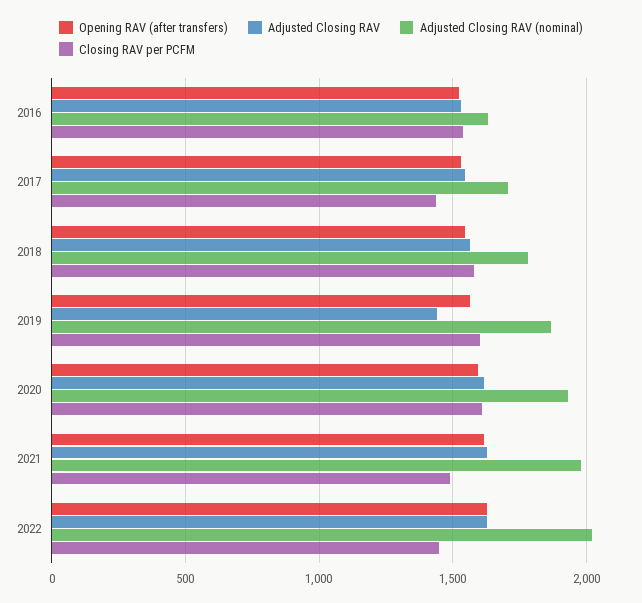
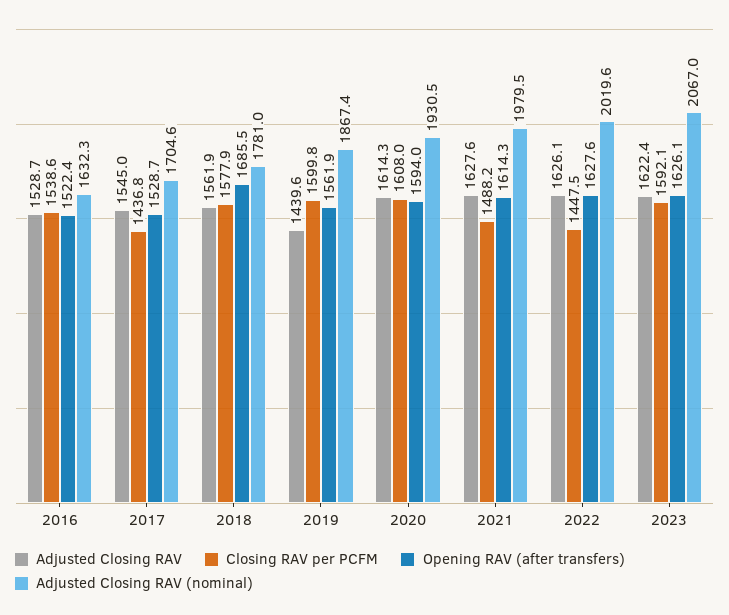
Opening RAV (after transfers), 2018: 1550 -> 1685.5
Adjusted Closing RAV, 2023: none -> 1622.4
Closing RAV per PCFM, 2023: none -> 1592.1
Opening RAV (after transfers), 2023: none -> 1626.1
Adjusted Closing RAV (nominal), 2023: none -> 2067

